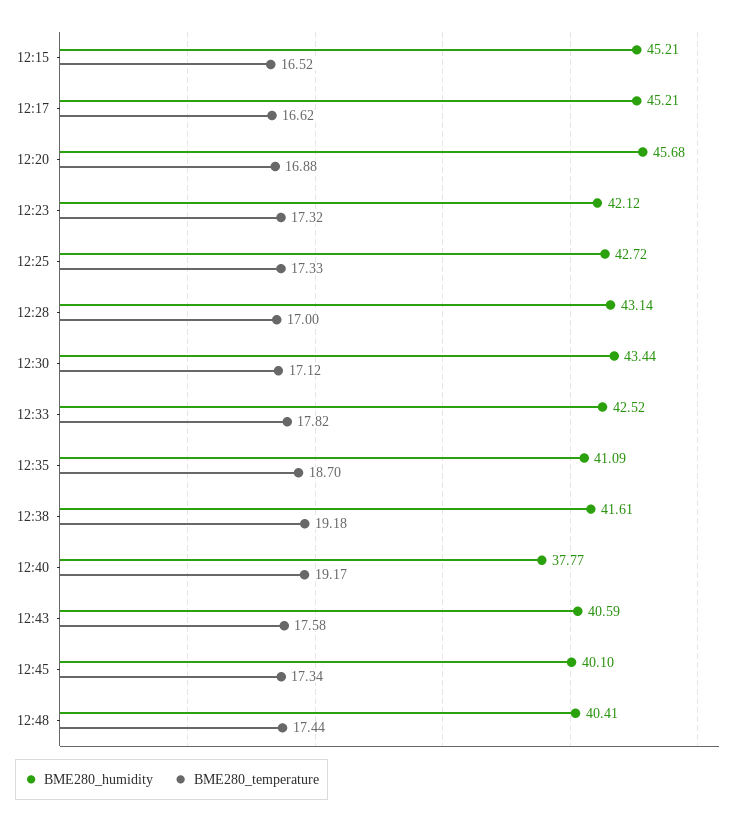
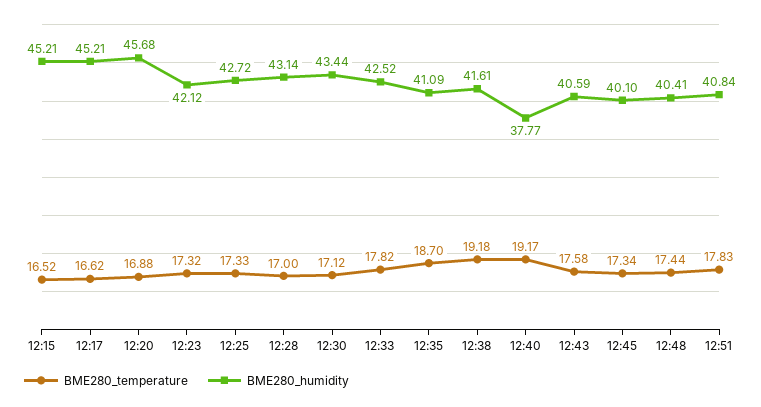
BME280_temperature, 12:51: none -> 17.83
BME280_humidity, 12:51: none -> 40.84

